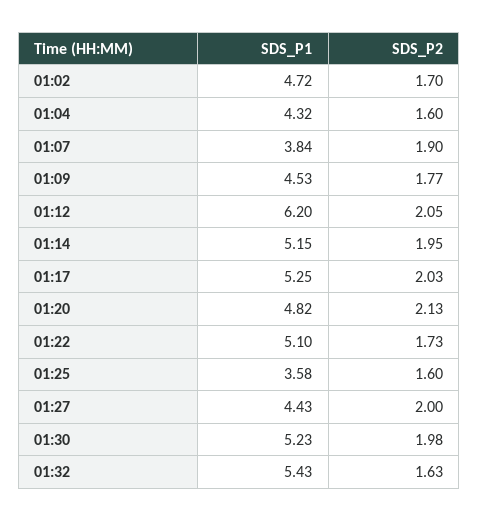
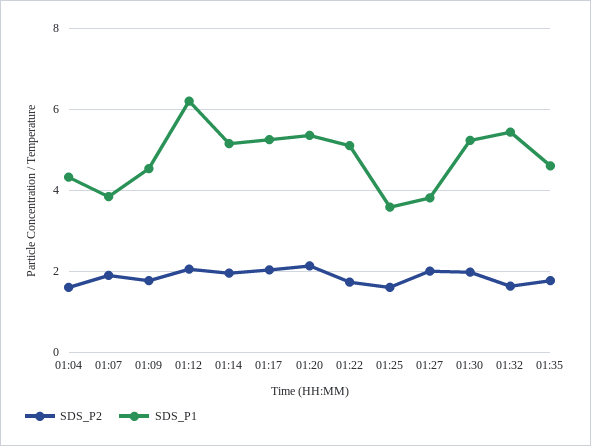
SDS_P1, 01:02: 4.72 -> none
SDS_P2, 01:02: 1.7 -> none
SDS_P1, 01:20: 4.82 -> 5.4
SDS_P1, 01:27: 4.43 -> 3.8
SDS_P2, 01:35: none -> 1.8
SDS_P1, 01:35: none -> 4.6

